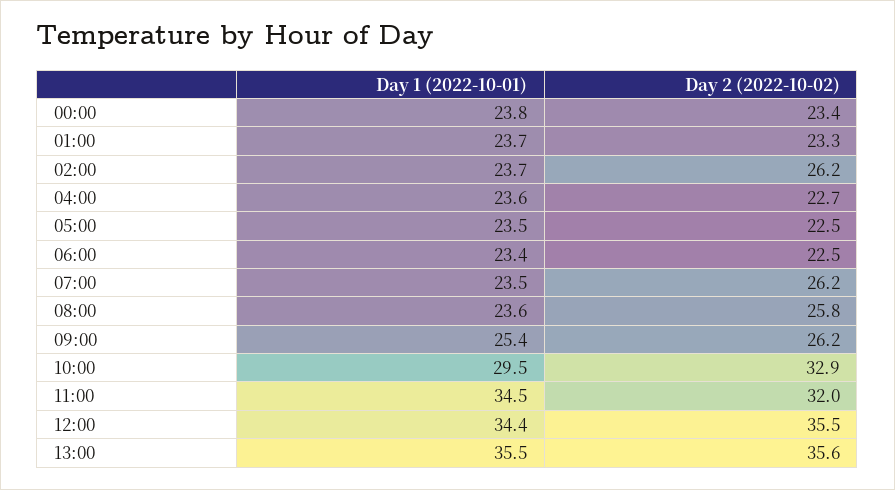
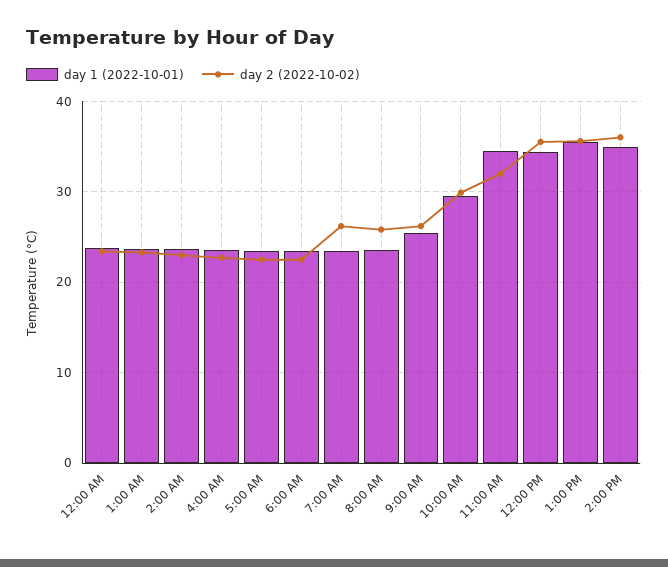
Day 2 (2022-10-02), 02:00: 26.2 -> 23
Day 2 (2022-10-02), 10:00: 32.9 -> 30
Day 1 (2022-10-01), 2:00 PM: none -> 35
Day 2 (2022-10-02), 2:00 PM: none -> 36

